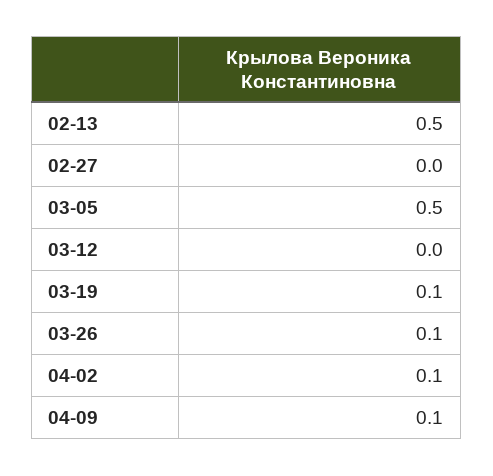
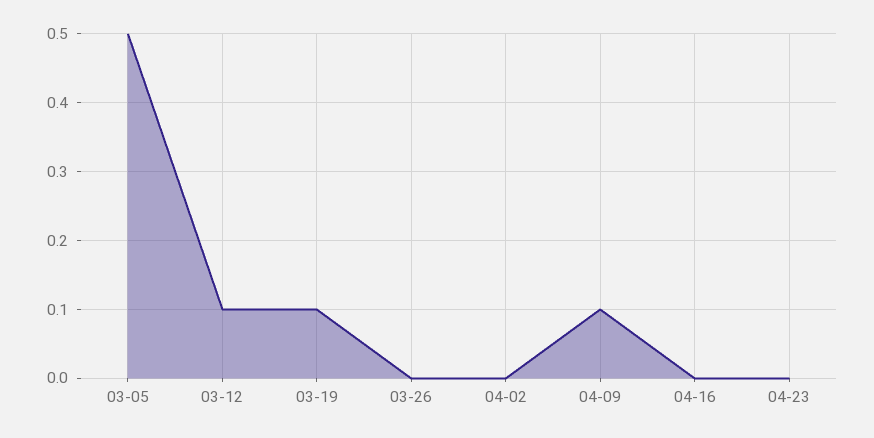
02-13: 0.5 -> none
02-27: 0 -> none
03-12: 0 -> 0.1
03-26: 0.1 -> 0
04-02: 0.1 -> 0
04-16: none -> 0
04-23: none -> 0

